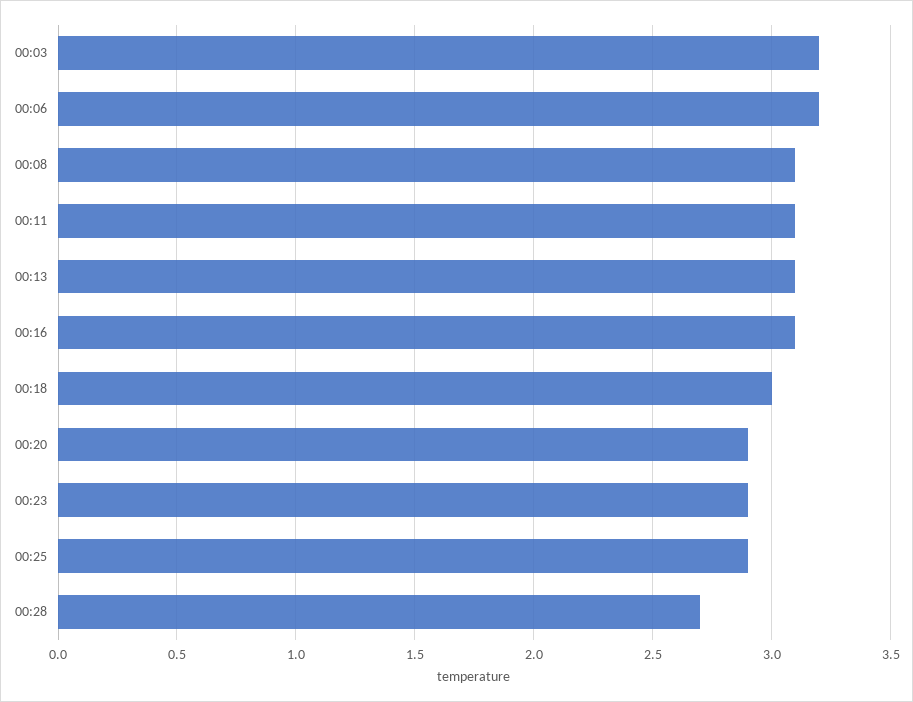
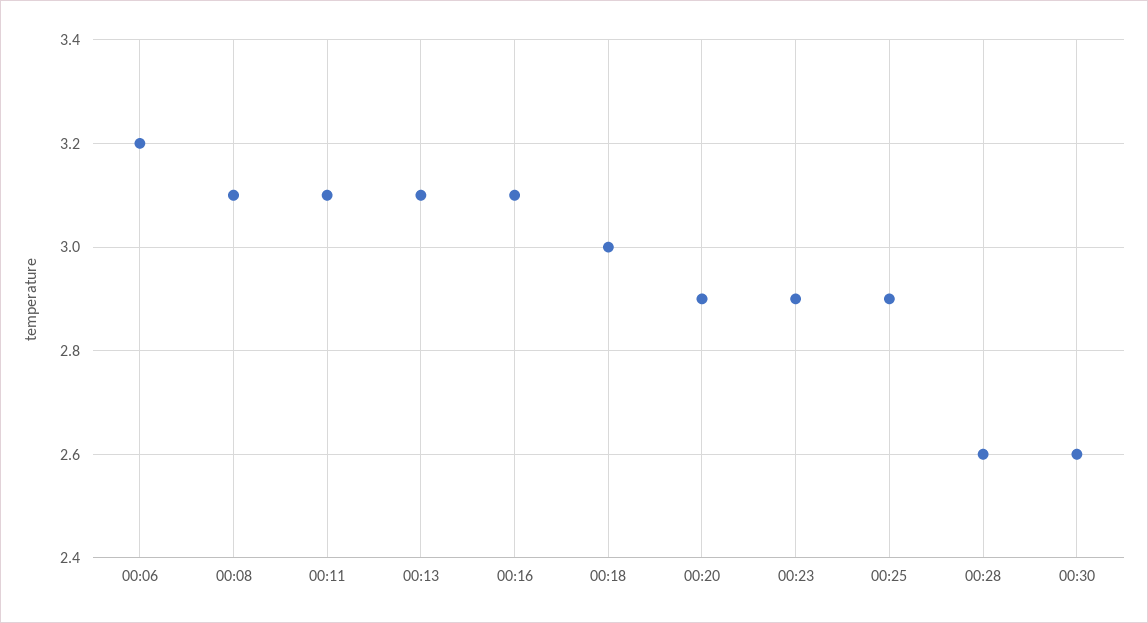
00:03: 3.2 -> none
00:28: 2.7 -> 2.6
00:30: none -> 2.6

